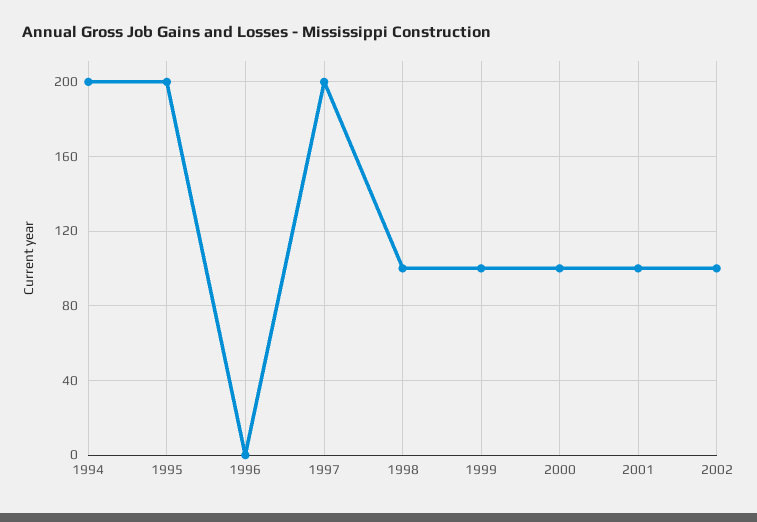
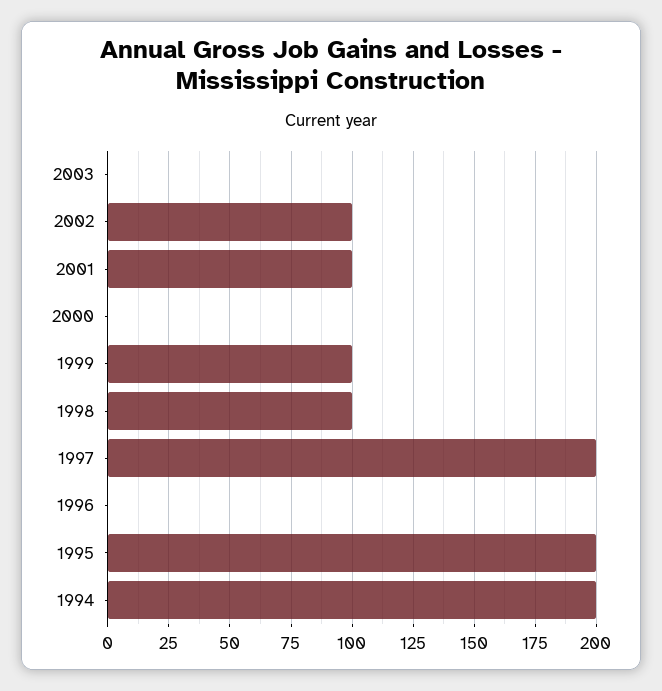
2000: 100 -> 0
2003: none -> 0

